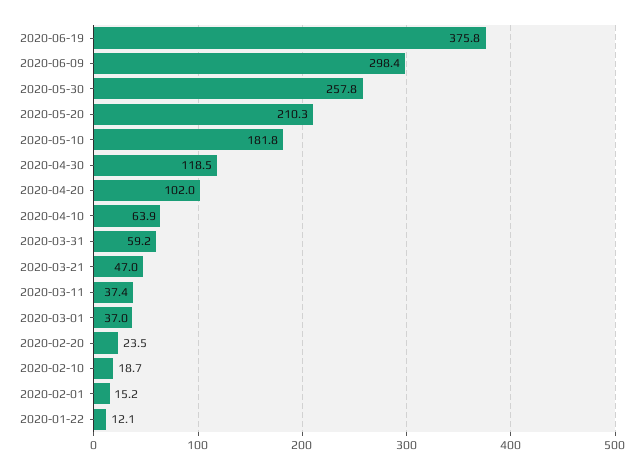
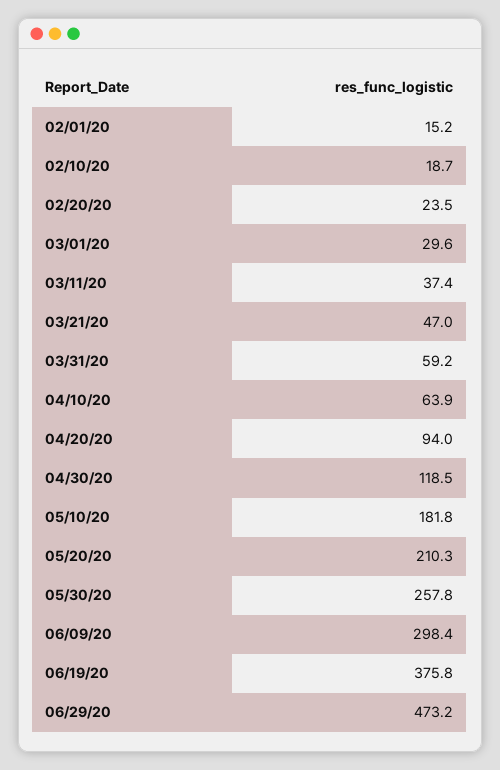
2020-04-20: 102 -> 94
2020-03-01: 37 -> 29.6
2020-01-22: 12.1 -> none
06/29/20: none -> 473.2

